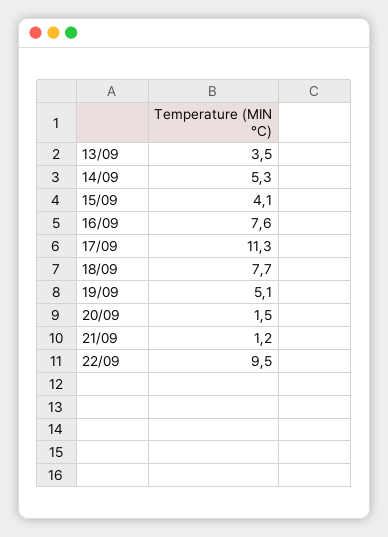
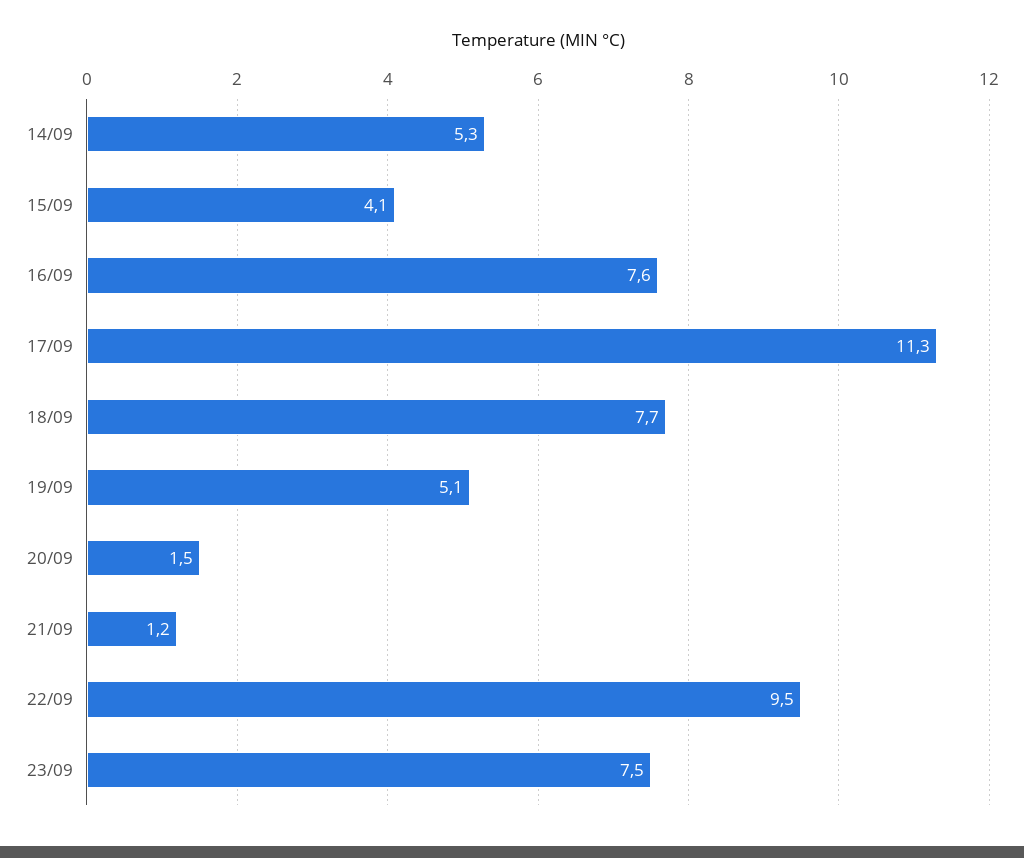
13/09: 3.5 -> none
23/09: none -> 7.5

